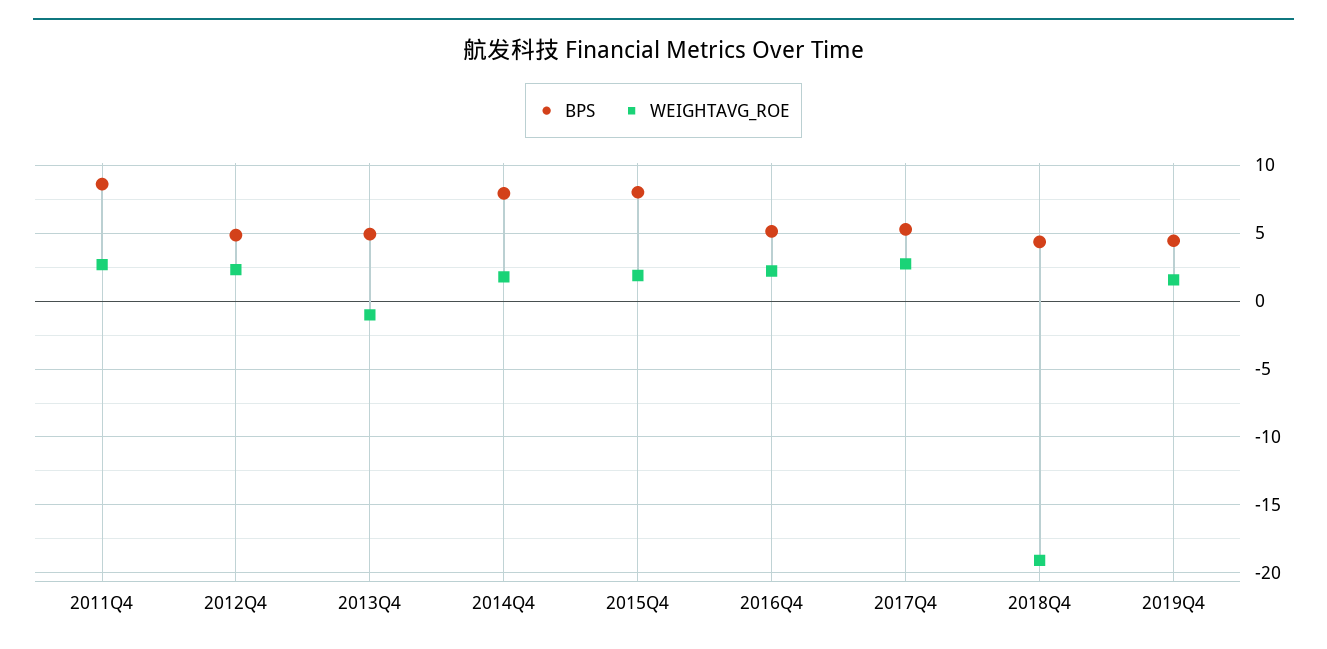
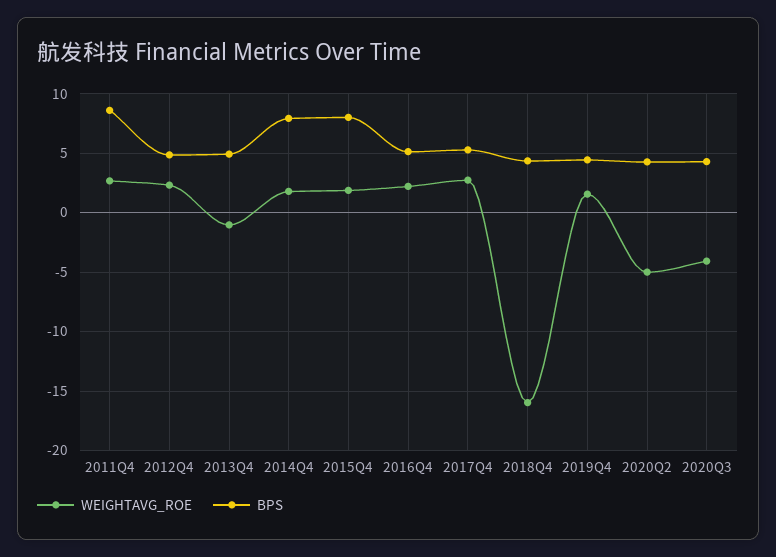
WEIGHTAVG_ROE, 2018Q4: -19 -> -16
WEIGHTAVG_ROE, 2020Q2: none -> -5
BPS, 2020Q2: none -> 4
WEIGHTAVG_ROE, 2020Q3: none -> -4
BPS, 2020Q3: none -> 4

